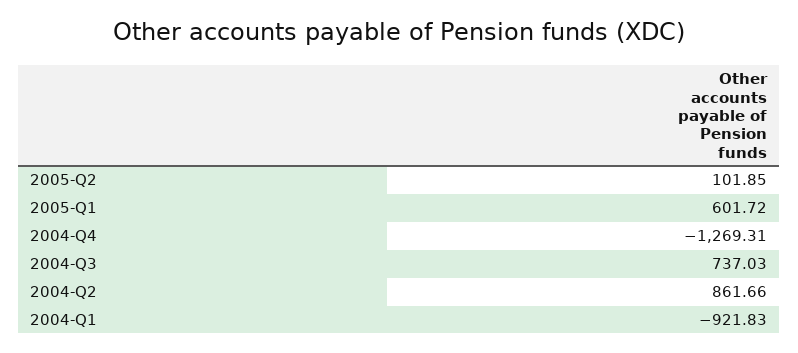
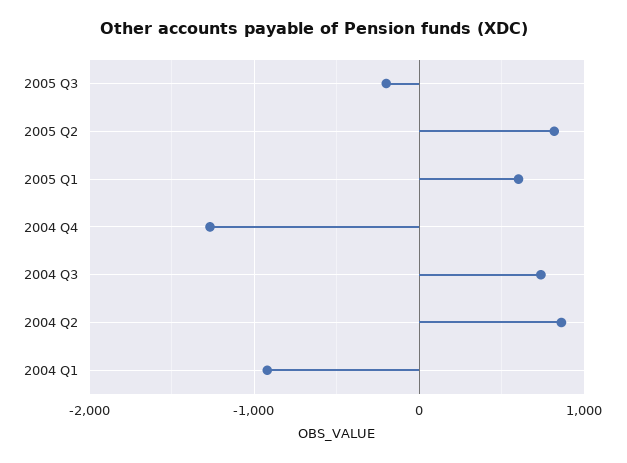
2005-Q2: 101.85 -> 800
2005 Q3: none -> -200

